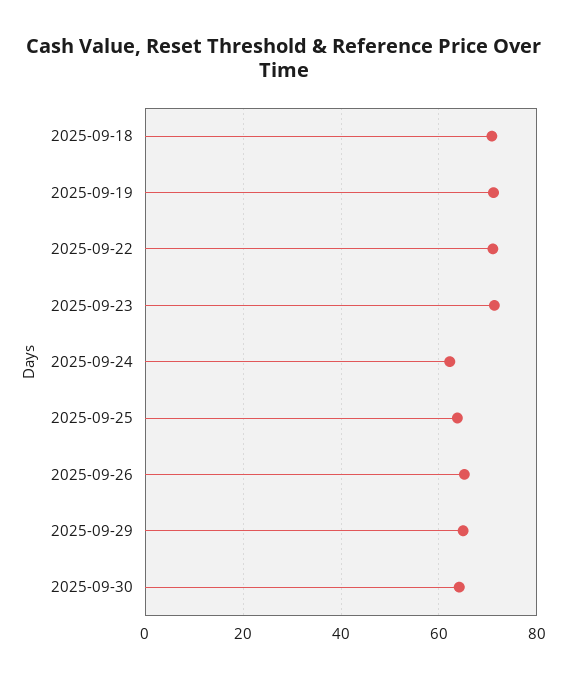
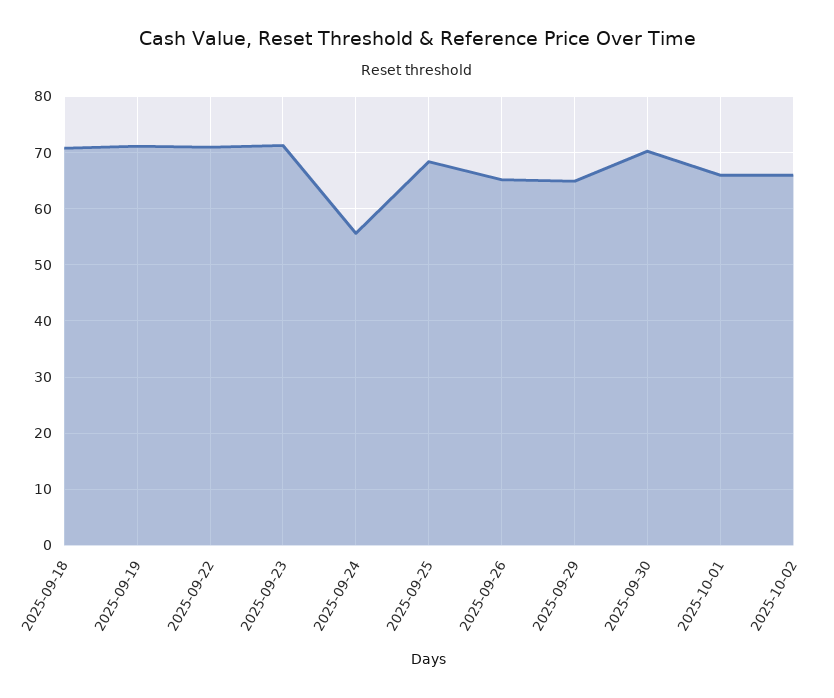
2025-09-24: 62 -> 56
2025-09-25: 64 -> 68
2025-09-30: 64 -> 70
2025-10-01: none -> 66
2025-10-02: none -> 66

